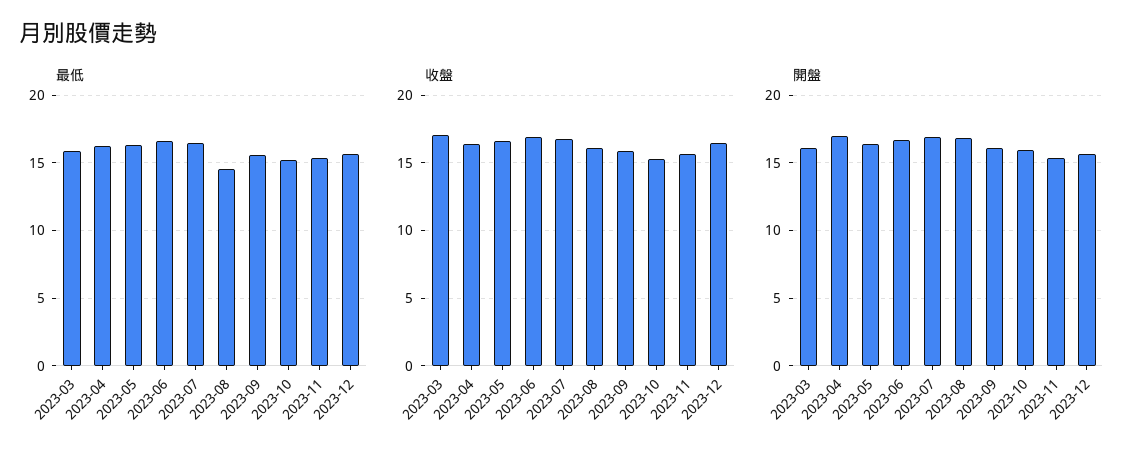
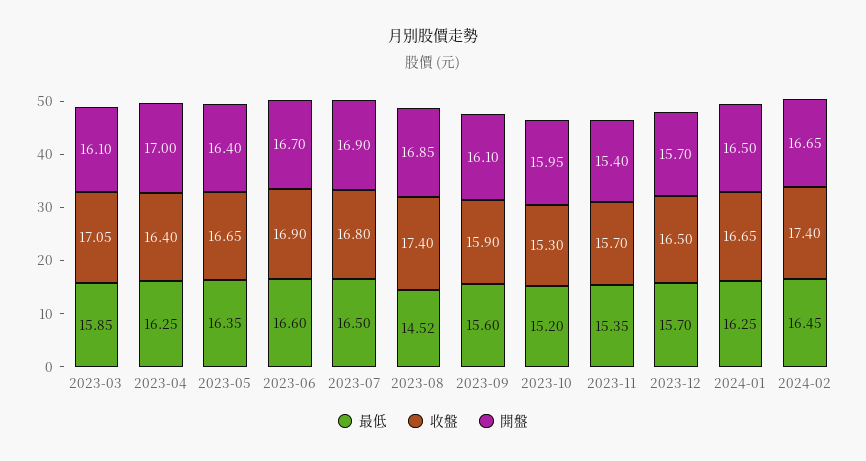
收盤, 2023-08: 16 -> 17.4
最低, 2024-01: none -> 16.25
收盤, 2024-01: none -> 16.65
開盤, 2024-01: none -> 16.5
最低, 2024-02: none -> 16.45
收盤, 2024-02: none -> 17.4
開盤, 2024-02: none -> 16.65

